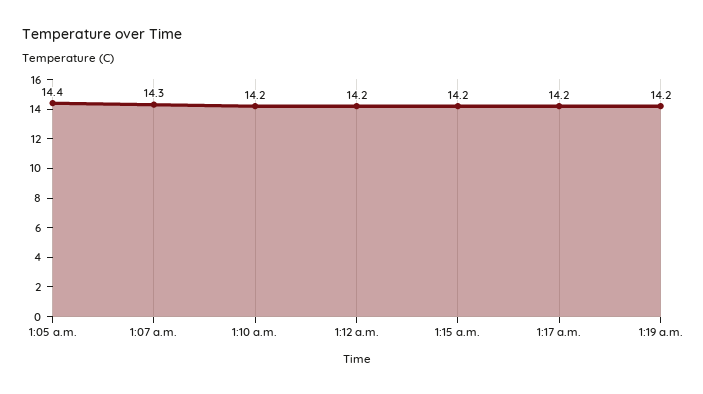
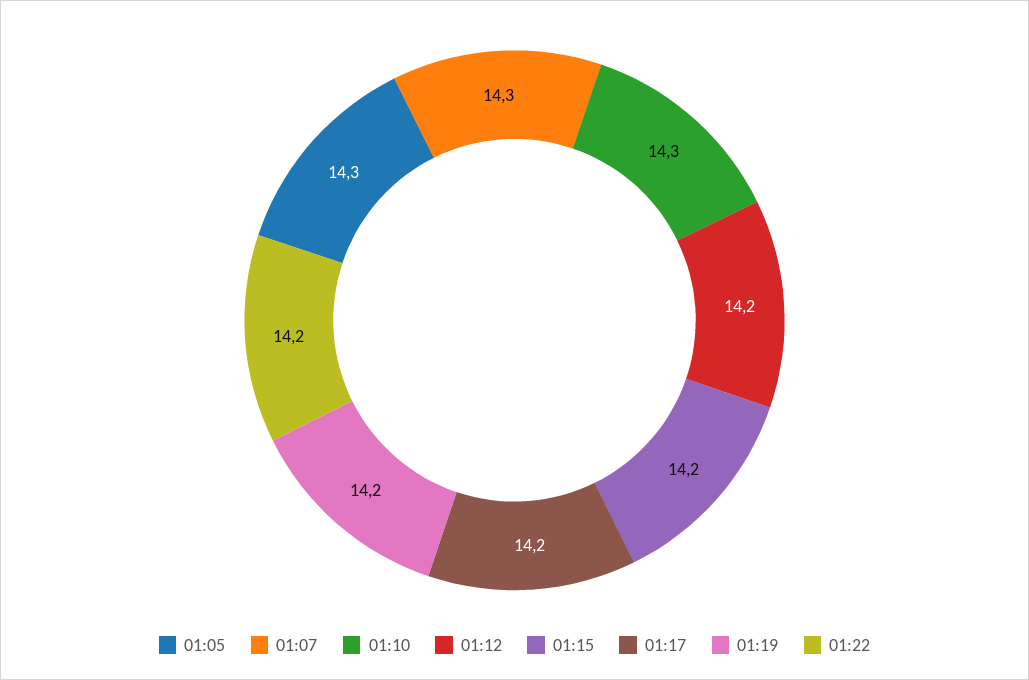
1:05 a.m.: 14.4 -> 14.3
1:10 a.m.: 14.2 -> 14.3
01:22: none -> 14.2

